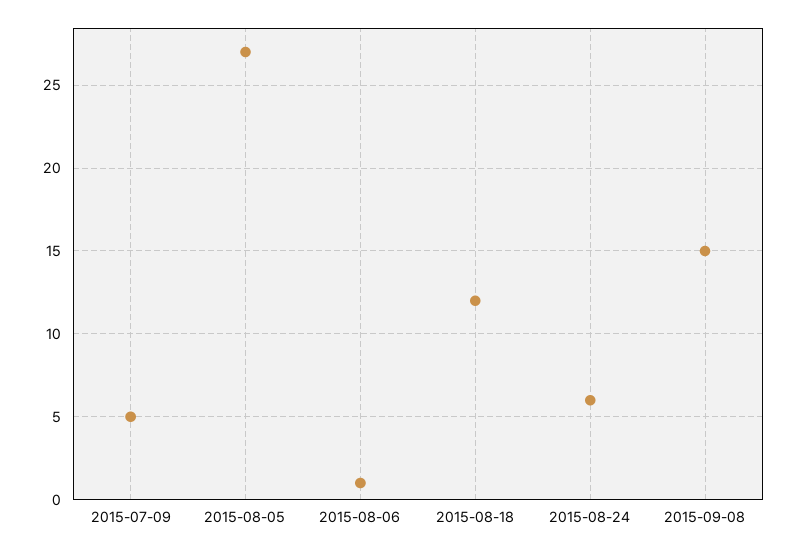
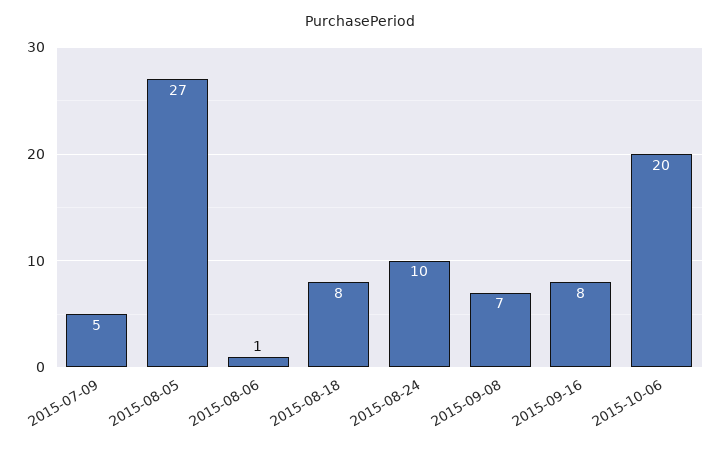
2015-08-18: 12 -> 8
2015-08-24: 6 -> 10
2015-09-08: 15 -> 7
2015-09-16: none -> 8
2015-10-06: none -> 20

